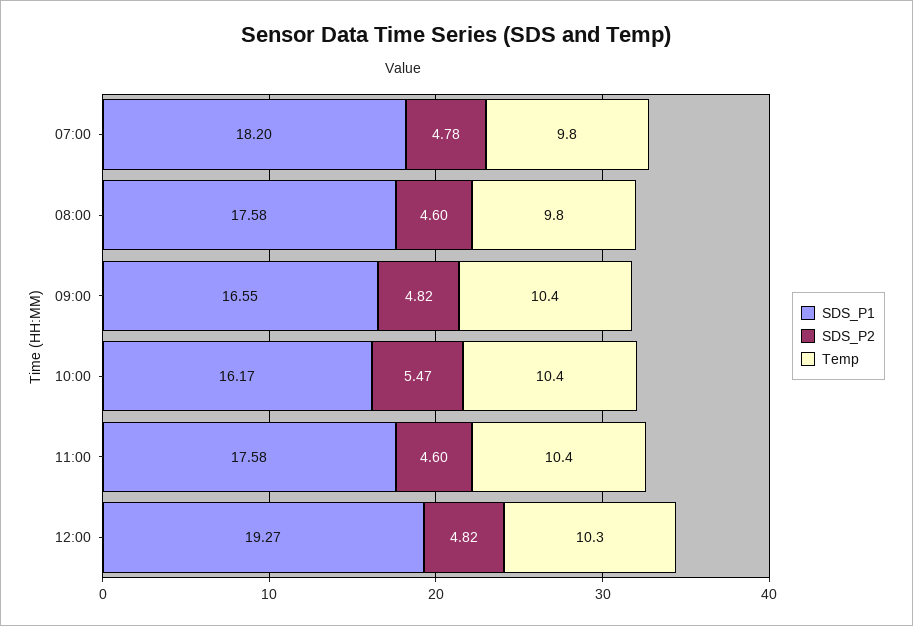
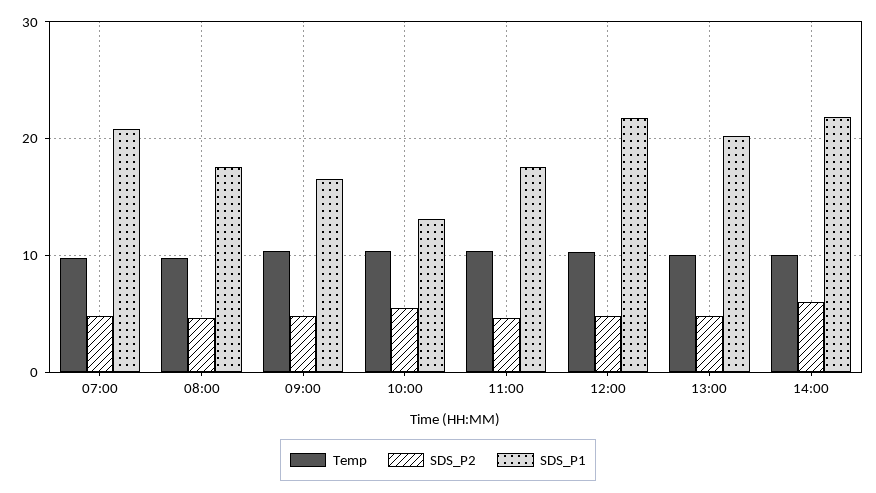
SDS_P1, 07:00: 18.2 -> 21
SDS_P1, 10:00: 16.17 -> 13
SDS_P1, 12:00: 19.27 -> 22
Temp, 13:00: none -> 10
SDS_P2, 13:00: none -> 5
SDS_P1, 13:00: none -> 20
Temp, 14:00: none -> 10
SDS_P2, 14:00: none -> 6
SDS_P1, 14:00: none -> 22

